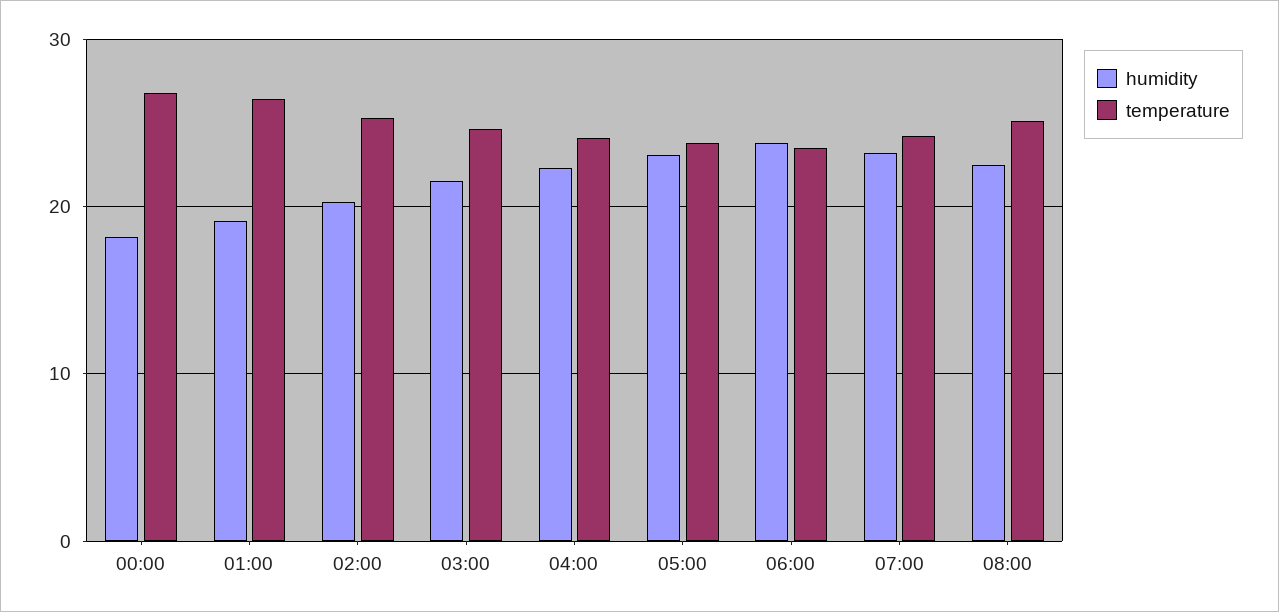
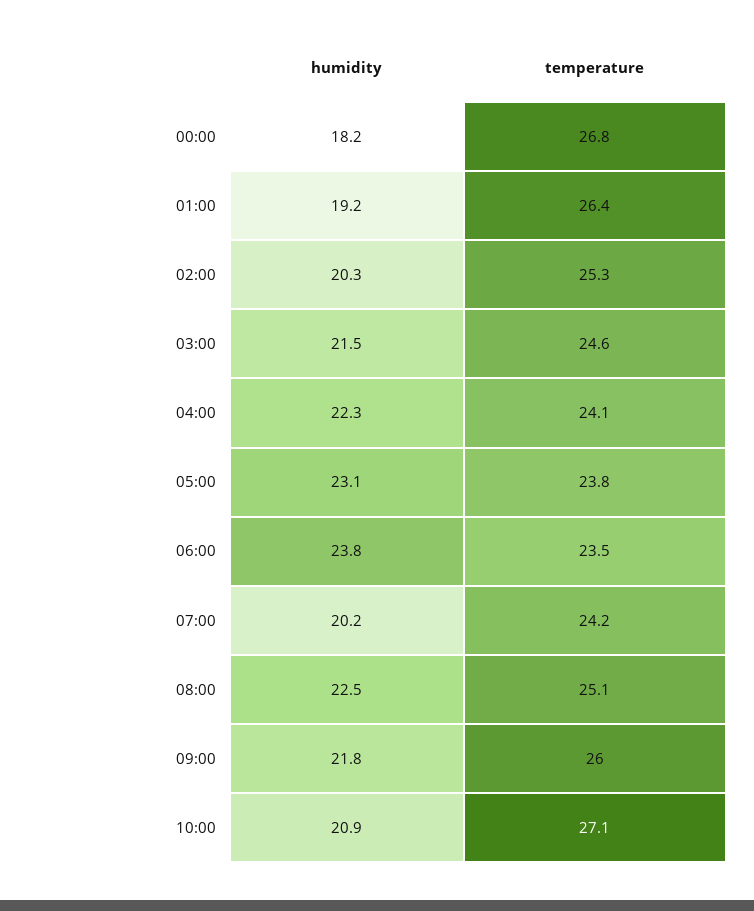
humidity, 07:00: 23 -> 20.2
humidity, 09:00: none -> 21.8
temperature, 09:00: none -> 26
humidity, 10:00: none -> 20.9
temperature, 10:00: none -> 27.1

